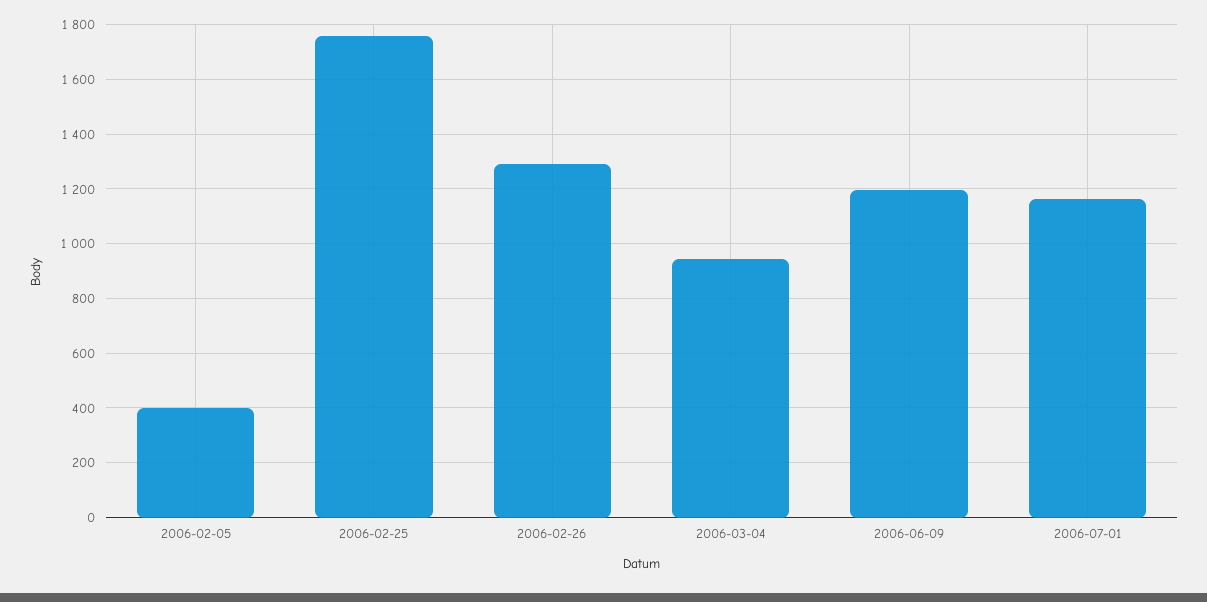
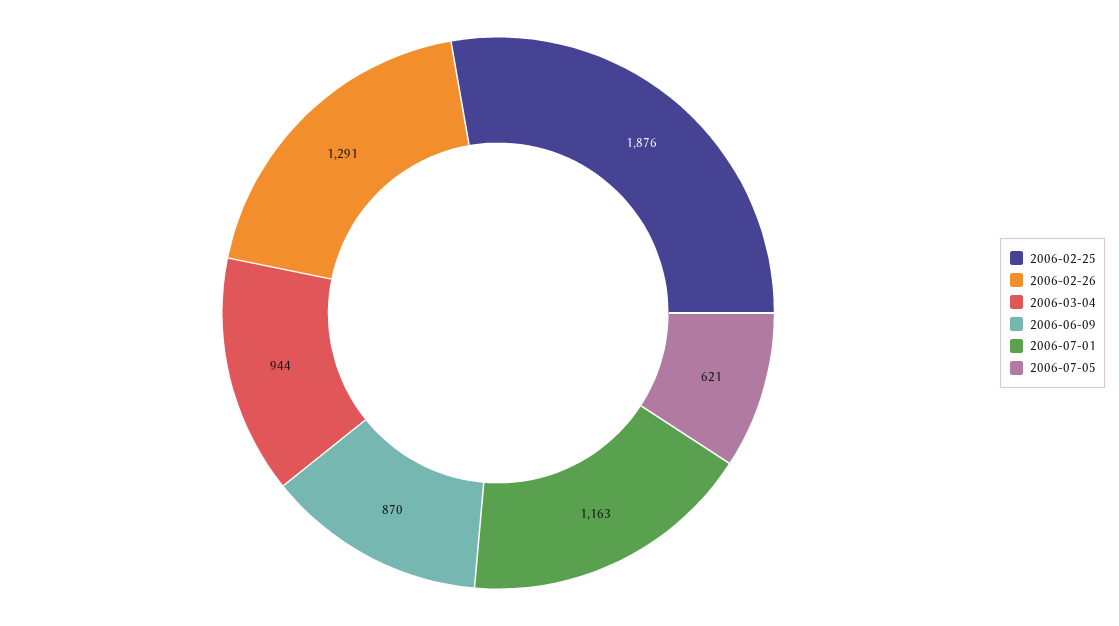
2006-02-05: 400 -> none
2006-02-25: 1750 -> 1876
2006-06-09: 1200 -> 870
2006-07-05: none -> 621

